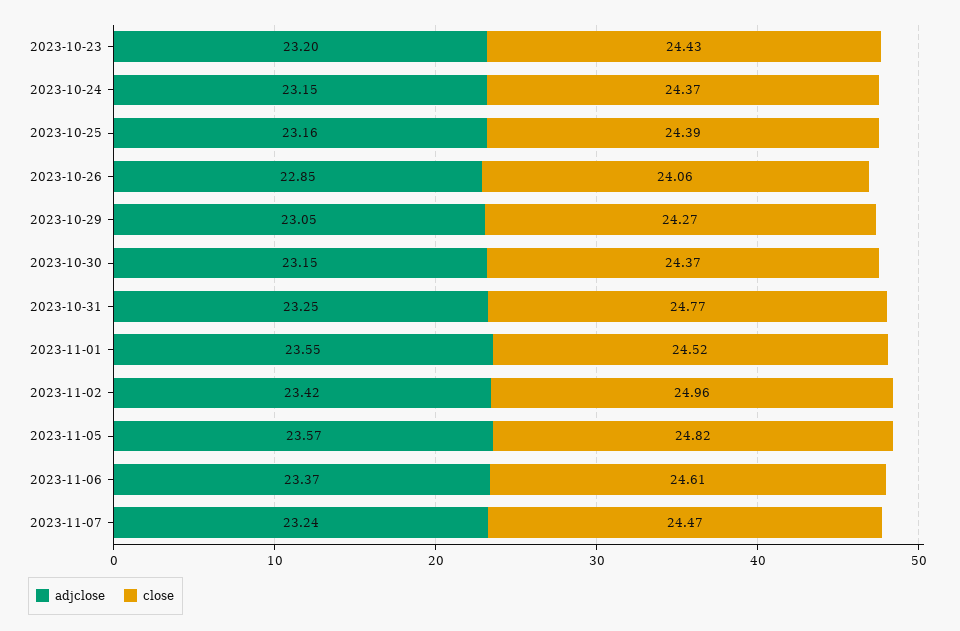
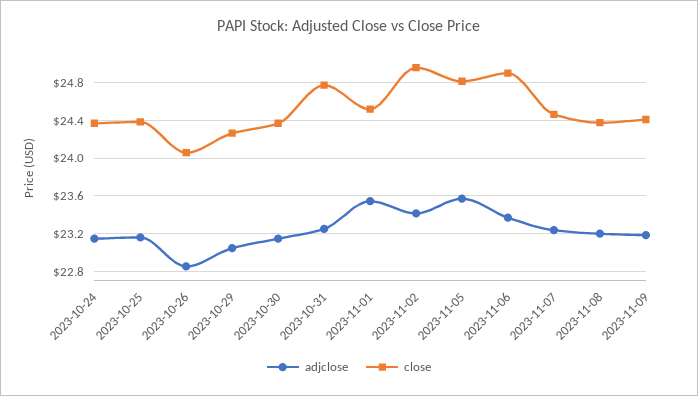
adjclose, 2023-10-23: 23.2 -> none
close, 2023-10-23: 24.43 -> none
close, 2023-11-06: 24.61 -> 24.9
adjclose, 2023-11-08: none -> 23.2
close, 2023-11-08: none -> 24.4
adjclose, 2023-11-09: none -> 23.2
close, 2023-11-09: none -> 24.4

